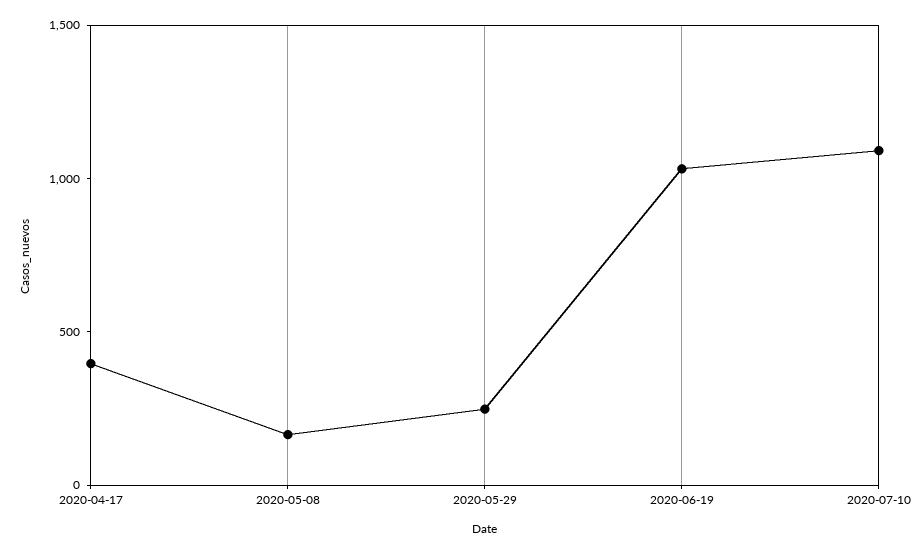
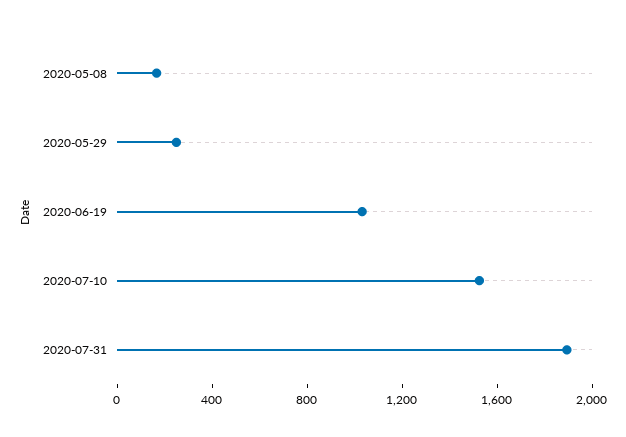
2020-04-17: 400 -> none
2020-07-10: 1100 -> 1500
2020-07-31: none -> 1900

